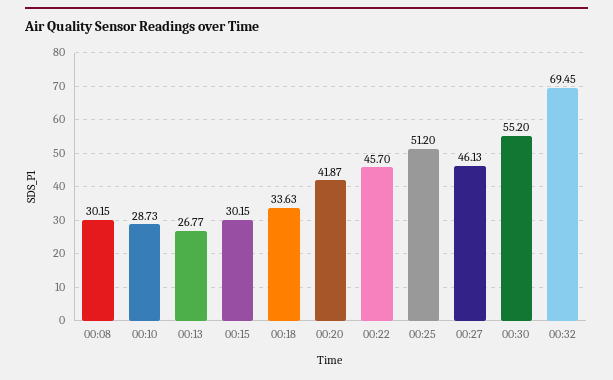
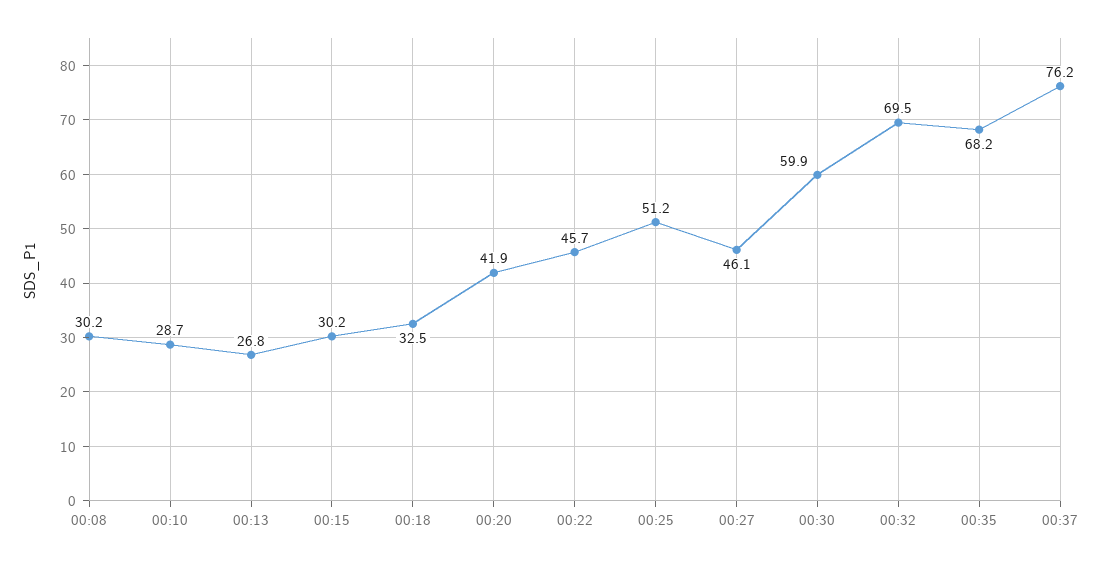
00:18: 33.63 -> 32.5
00:30: 55.2 -> 59.9
00:35: none -> 68.2
00:37: none -> 76.2

